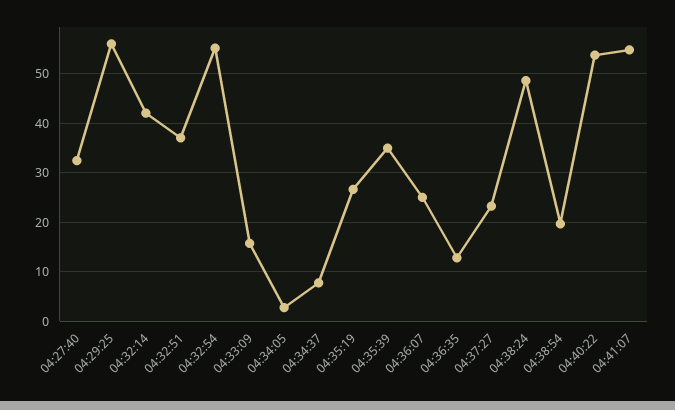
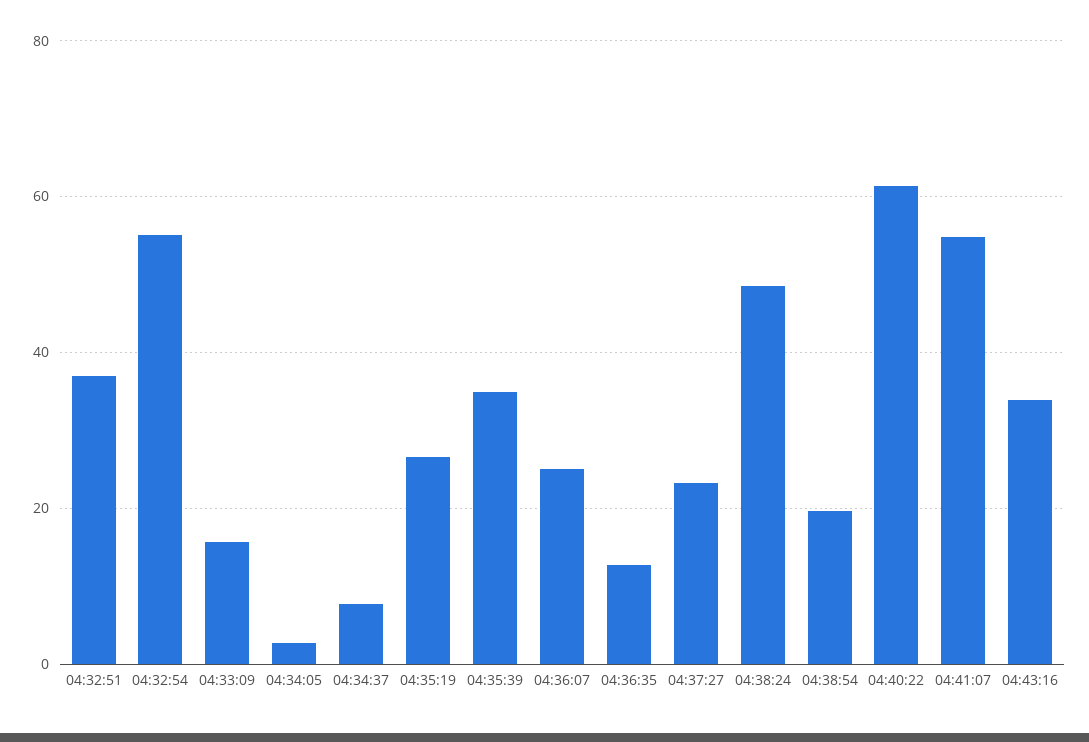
04:27:40: 32 -> none
04:29:25: 56 -> none
04:32:14: 42 -> none
04:40:22: 54 -> 62
04:43:16: none -> 34

